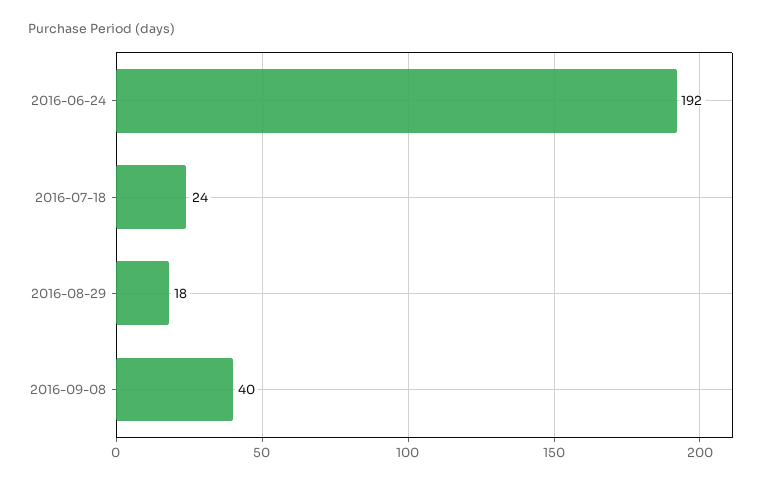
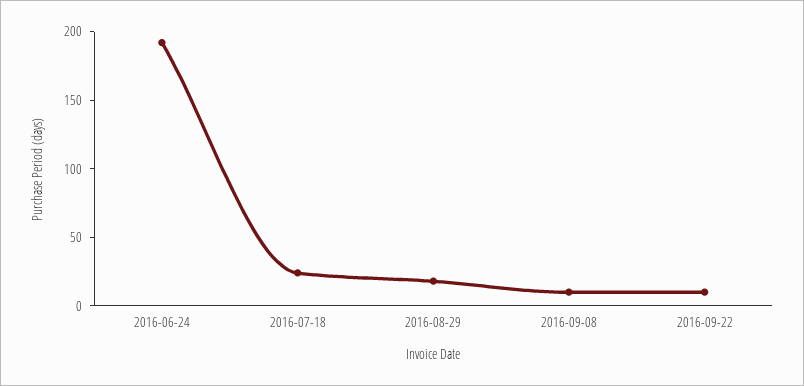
2016-09-08: 40 -> 10
2016-09-22: none -> 10

